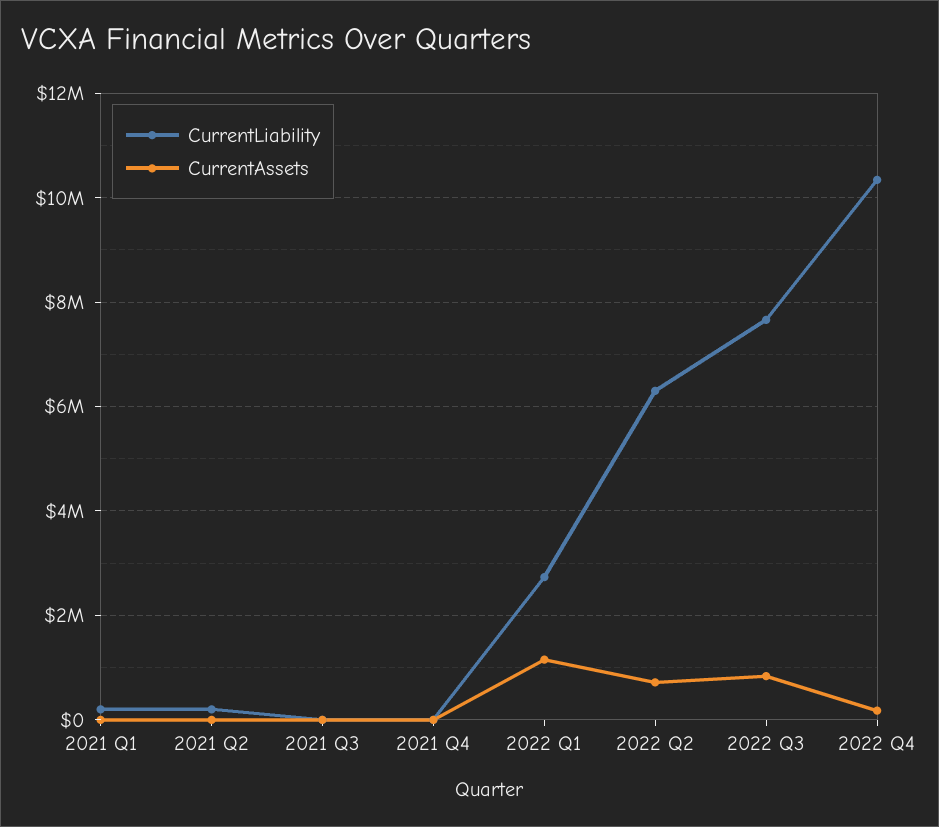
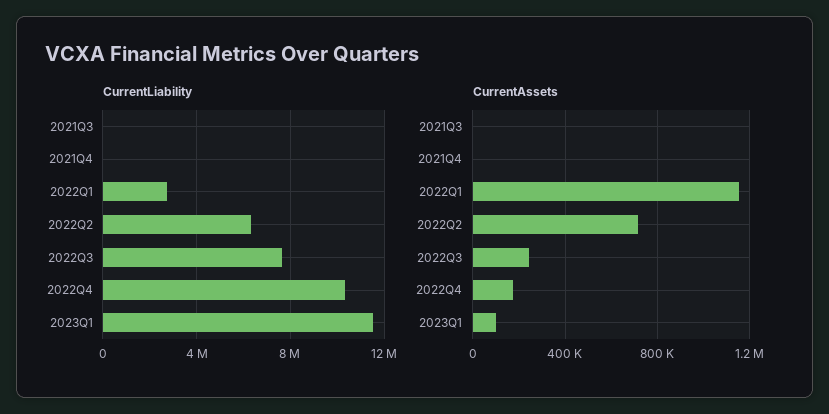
CurrentLiability, 2021 Q1: 200000 -> none
CurrentAssets, 2021 Q1: 0 -> none
CurrentLiability, 2021 Q2: 200000 -> none
CurrentAssets, 2021 Q2: 0 -> none
CurrentAssets, 2022 Q3: 800000 -> 250000
CurrentLiability, 2023Q1: none -> 11500000
CurrentAssets, 2023Q1: none -> 100000

